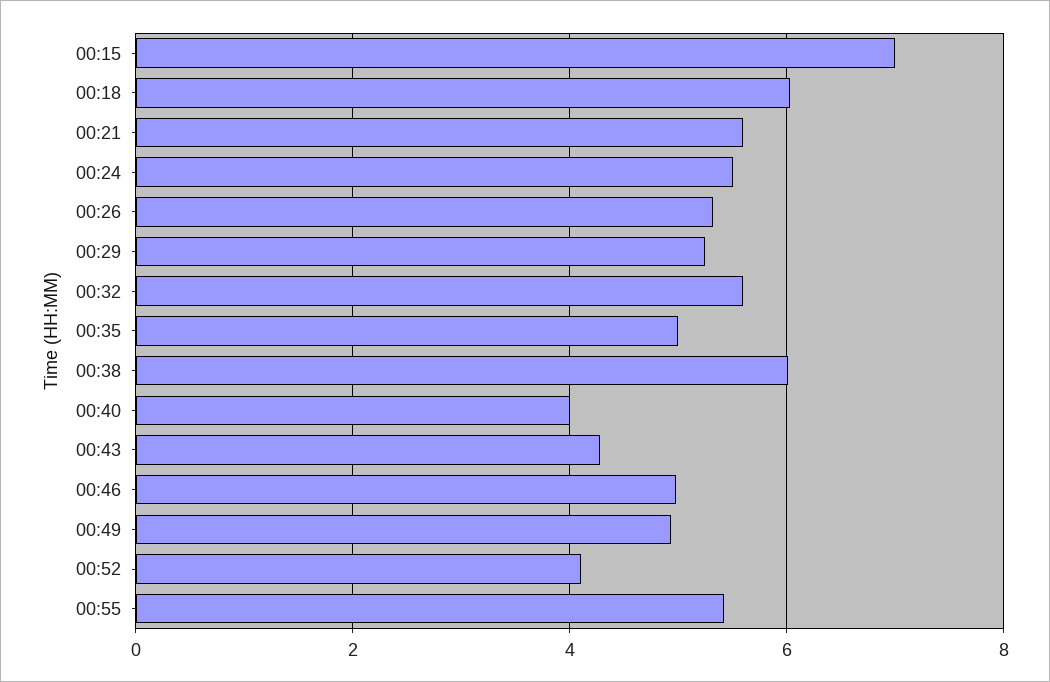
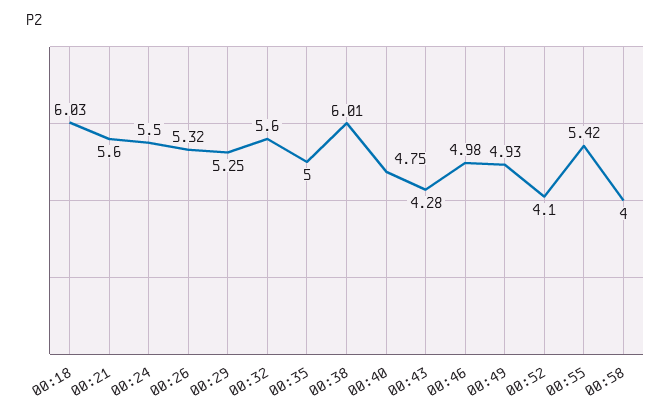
00:15: 7 -> none
00:40: 4 -> 4.75
00:58: none -> 4

